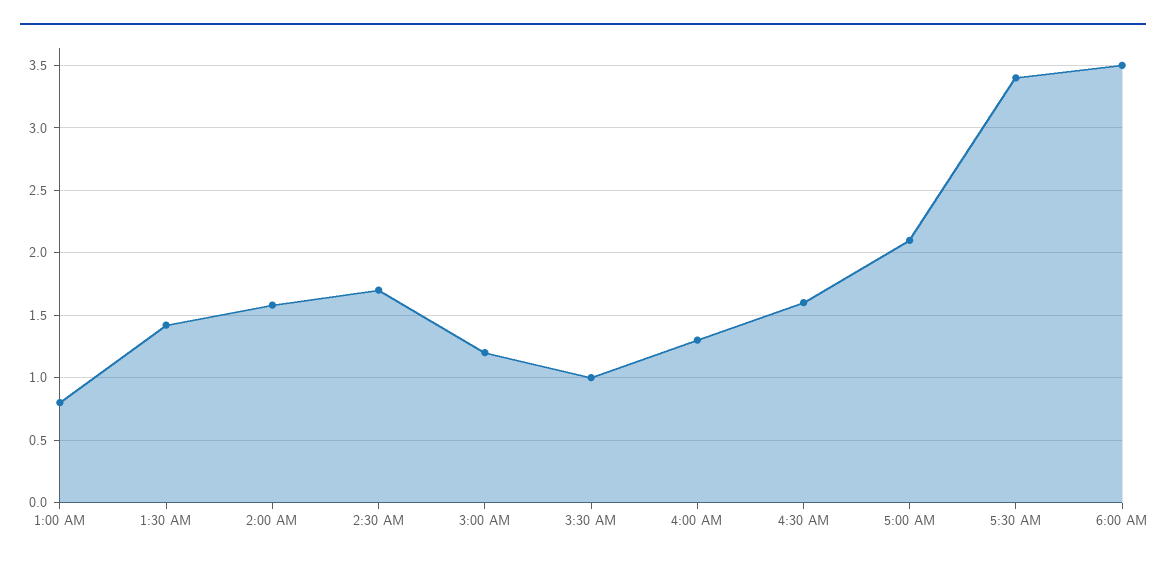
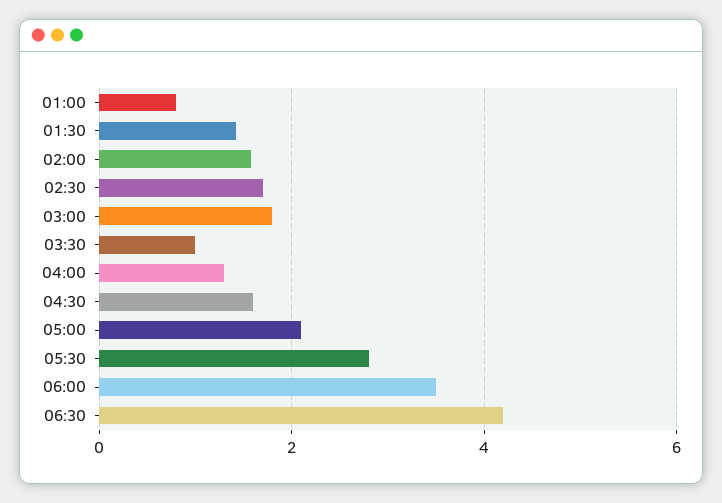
3:00 AM: 1.2 -> 1.8
5:30 AM: 3.4 -> 2.8
06:30: none -> 4.2

